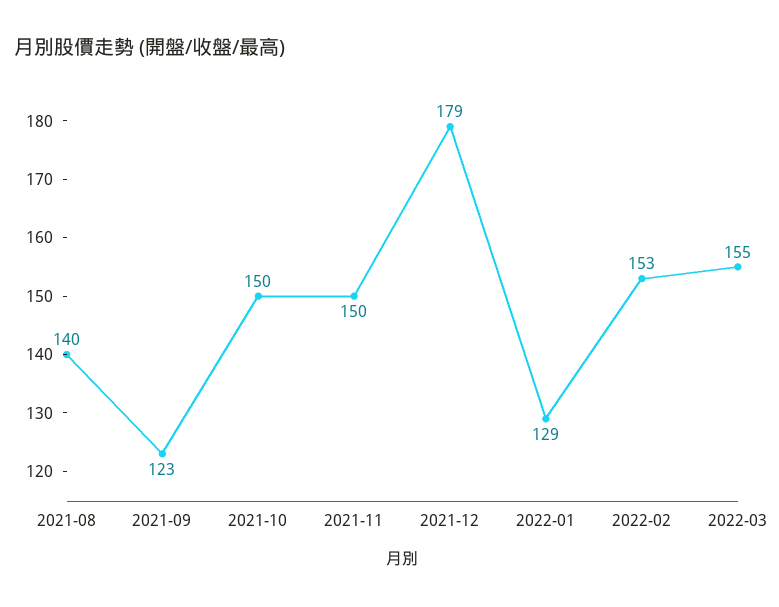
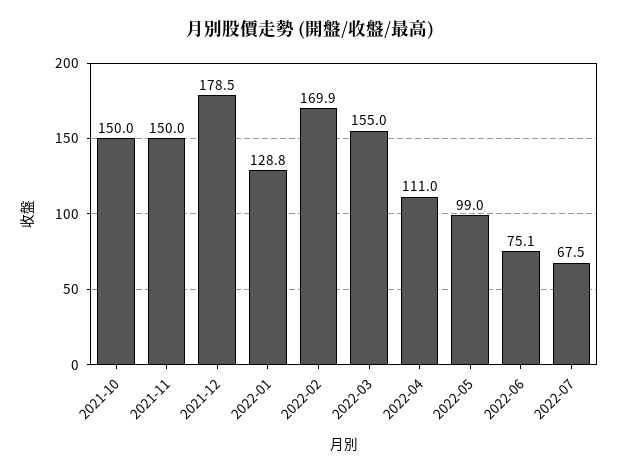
2021-08: 140 -> none
2021-09: 123 -> none
2022-02: 153 -> 169.9
2022-04: none -> 111
2022-05: none -> 99
2022-06: none -> 75.1
2022-07: none -> 67.5

